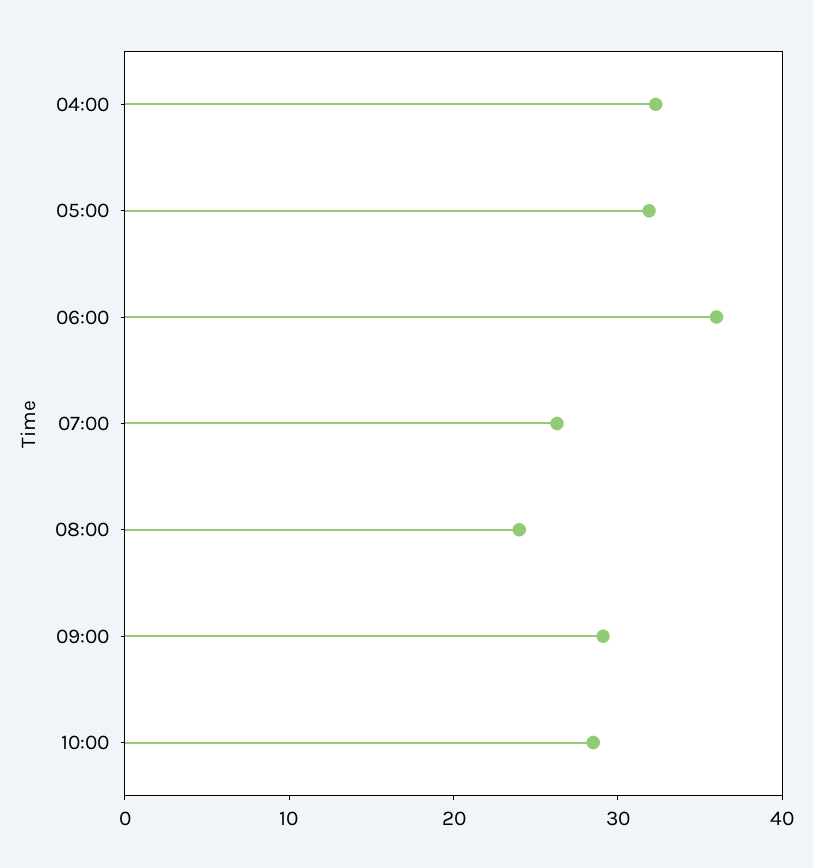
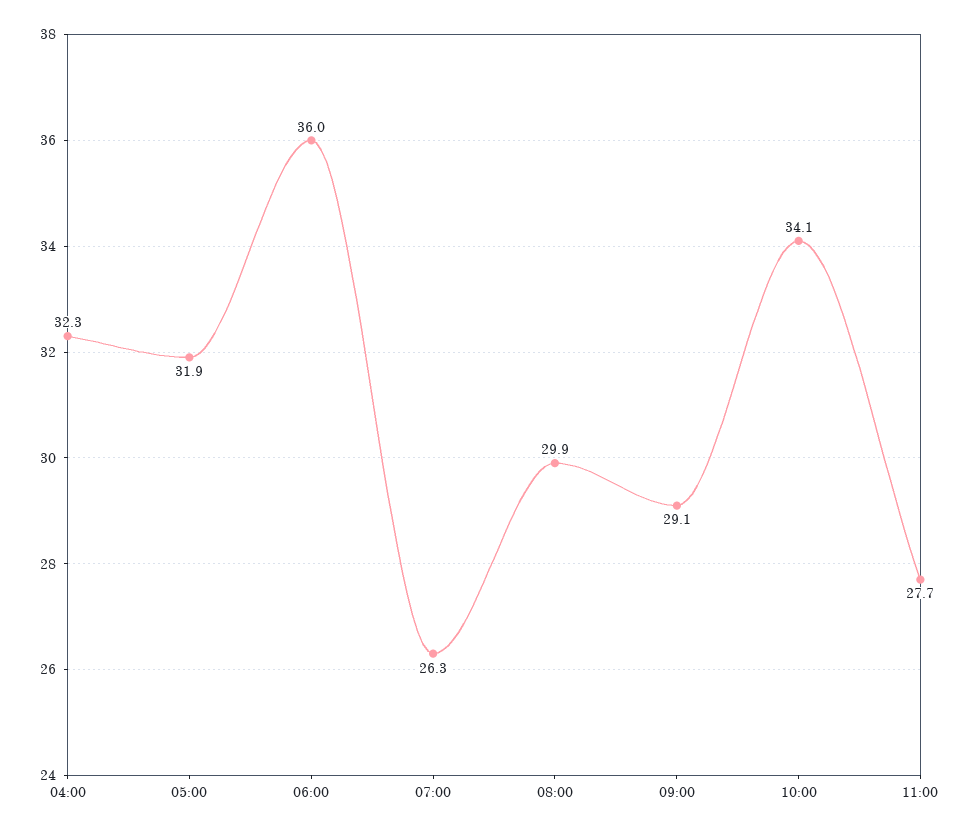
08:00: 24 -> 29.9
10:00: 28 -> 34.1
11:00: none -> 27.7

